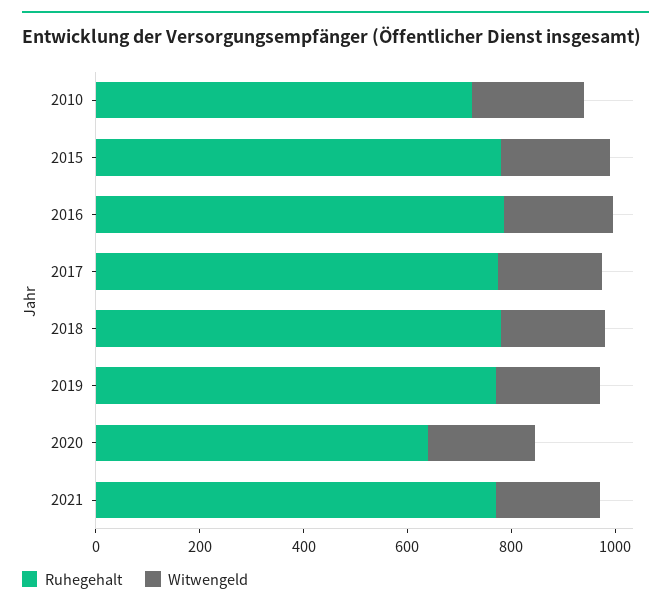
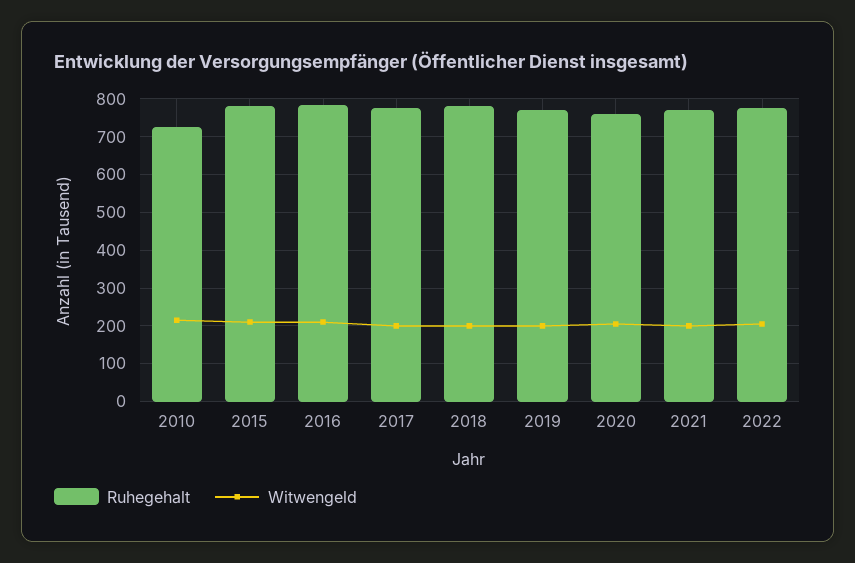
Ruhegehalt, 2020: 650 -> 760
Ruhegehalt, 2022: none -> 780
Witwengeld, 2022: none -> 200

